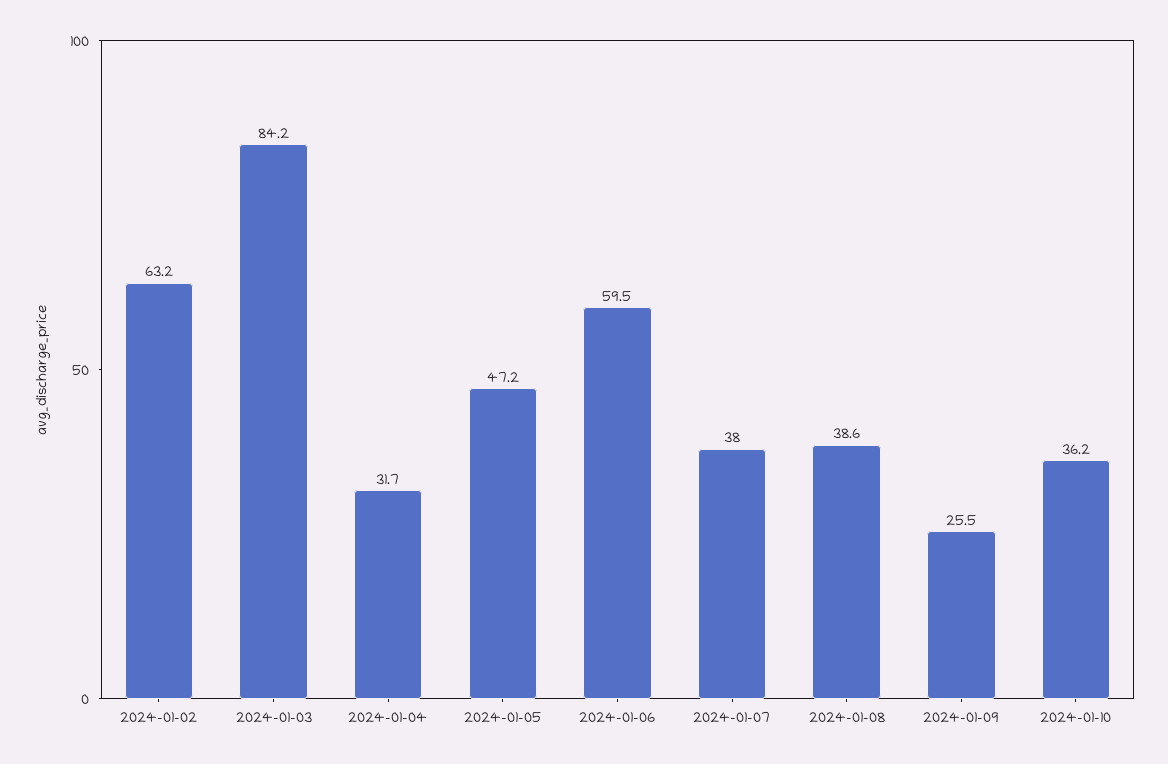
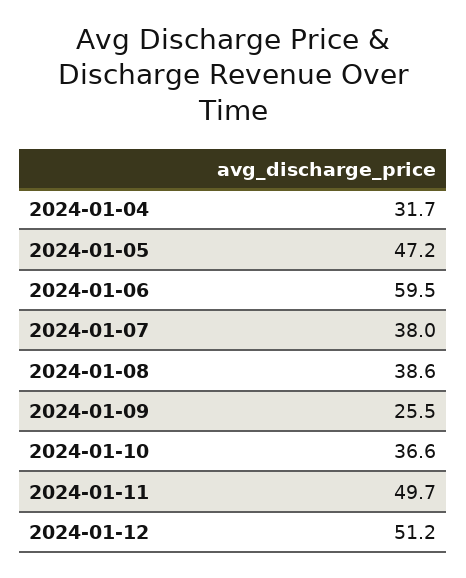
2024-01-02: 63.2 -> none
2024-01-03: 84.2 -> none
2024-01-10: 36.2 -> 36.6
2024-01-11: none -> 49.7
2024-01-12: none -> 51.2

